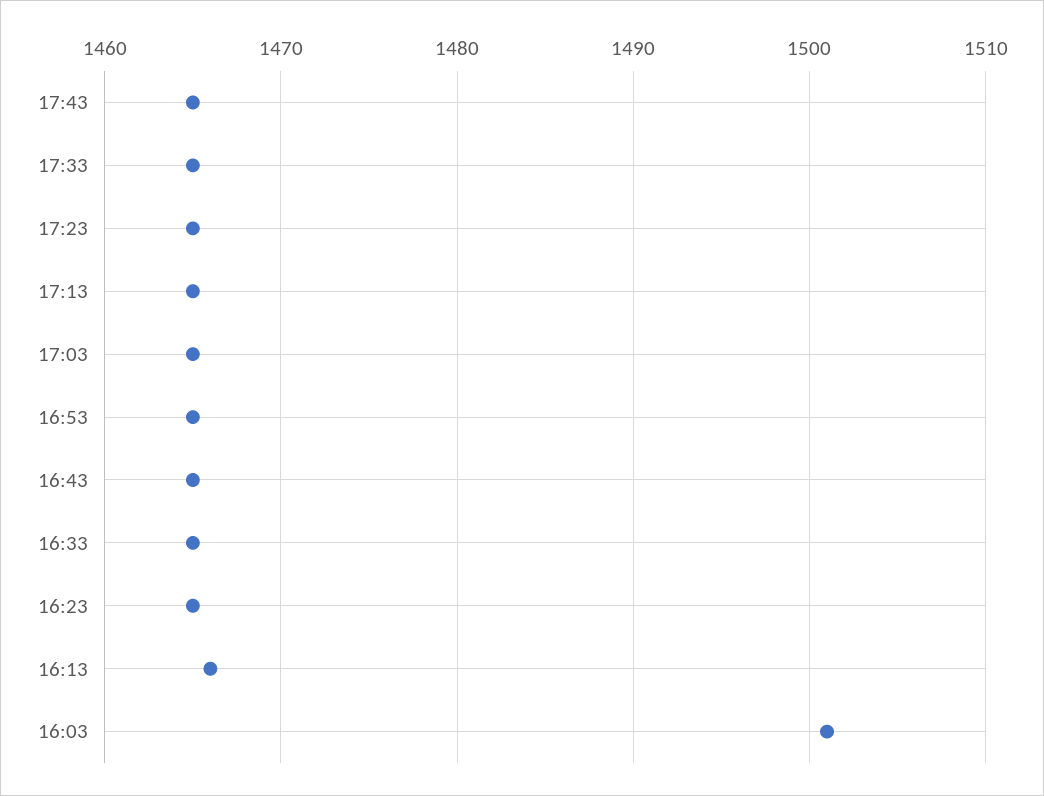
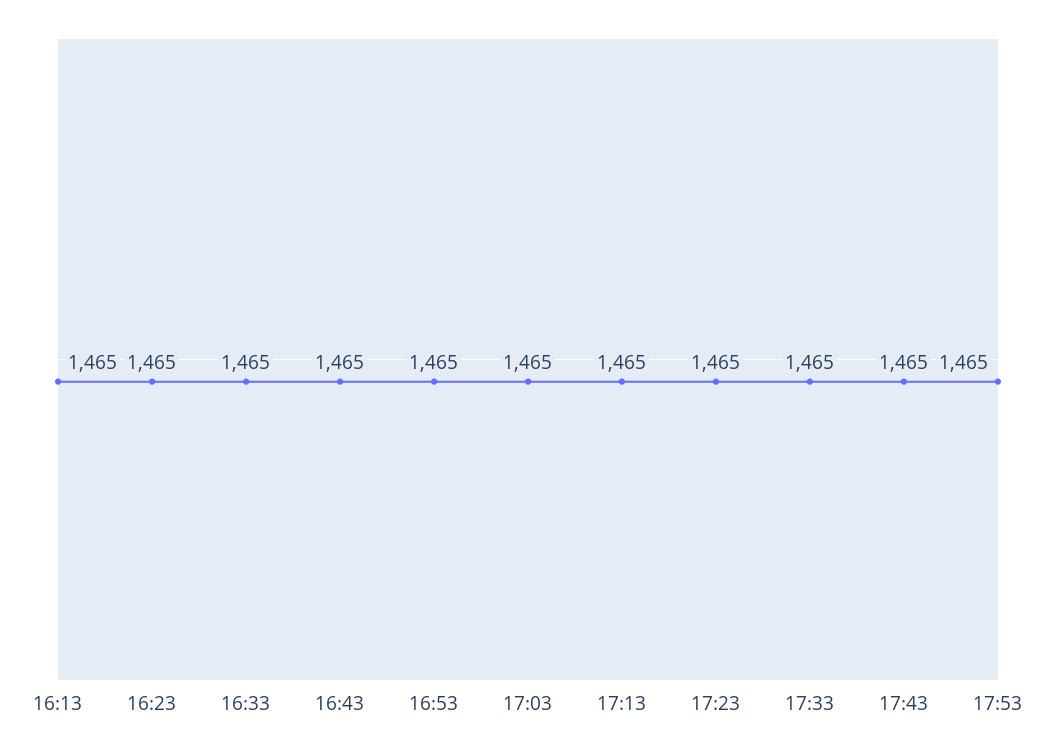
16:13: 1466 -> 1465
16:03: 1501 -> none
17:53: none -> 1465

